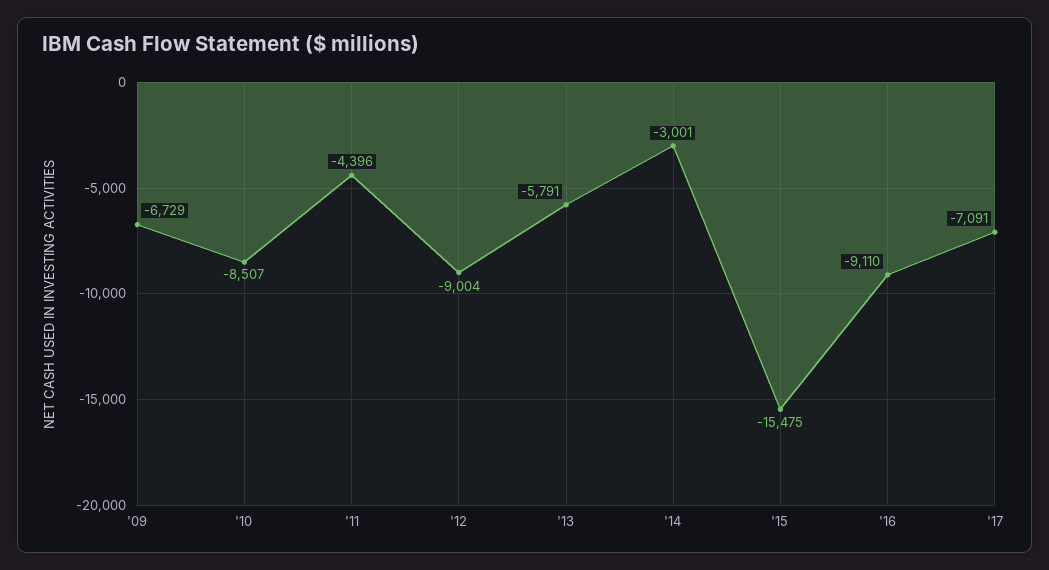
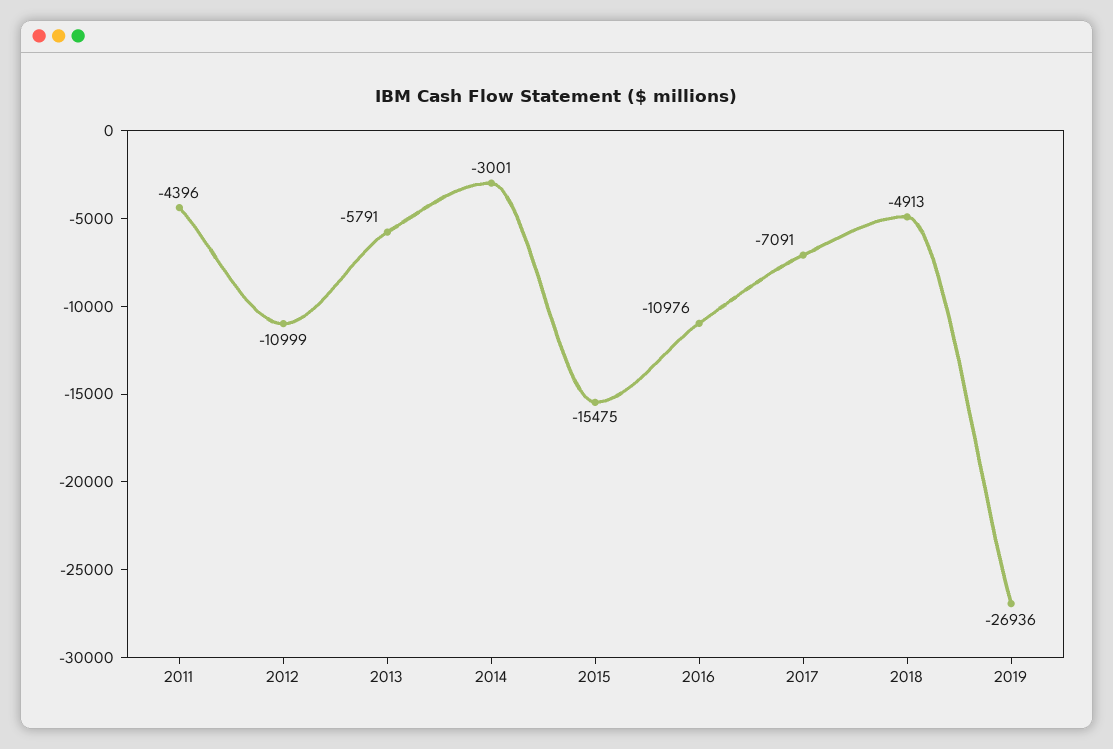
'09: -6729 -> none
'10: -8507 -> none
'12: -9004 -> -10999
'16: -9110 -> -10976
2018: none -> -4913
2019: none -> -26936

